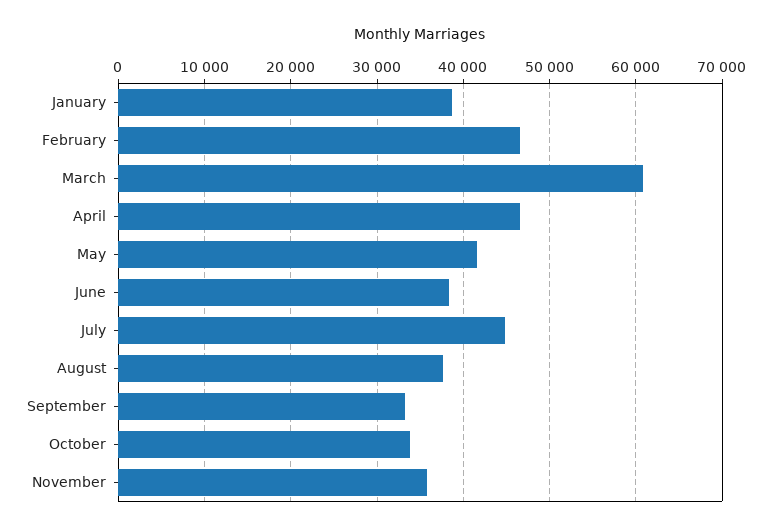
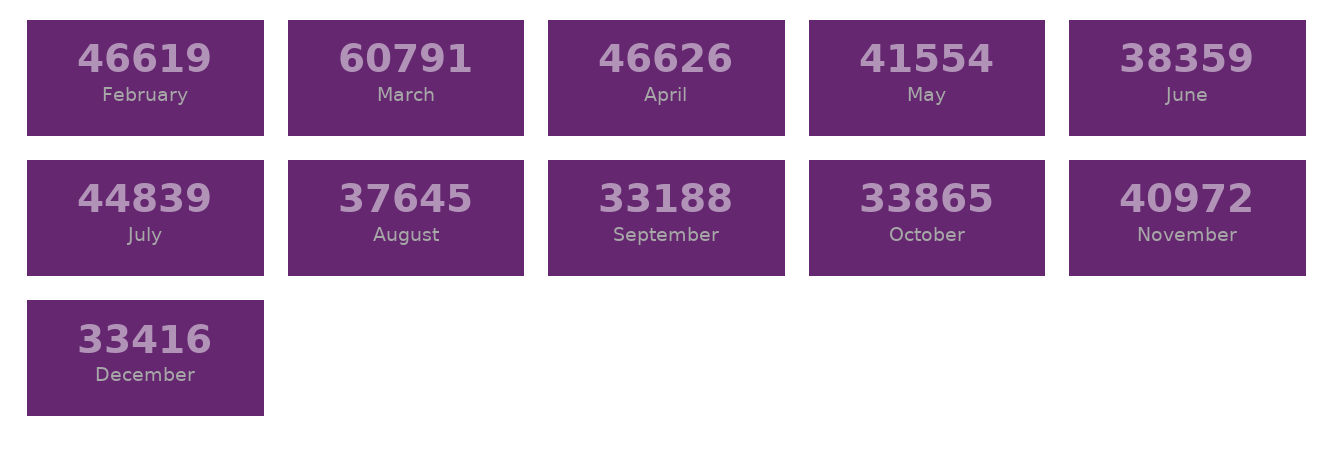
January: 39000 -> none
November: 36000 -> 40972
December: none -> 33416

